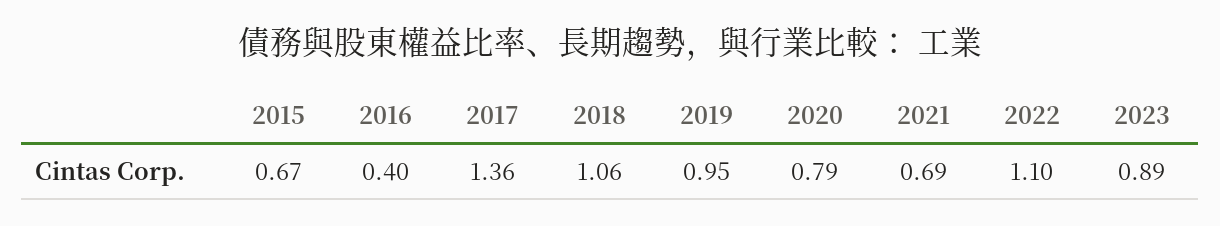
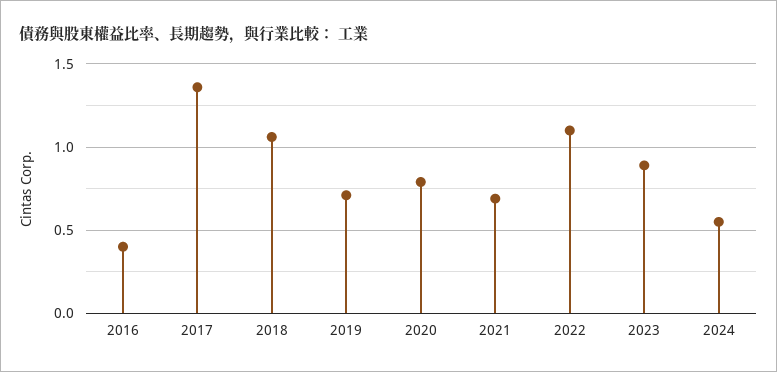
2015: 0.67 -> none
2019: 0.95 -> 0.7
2024: none -> 0.55

